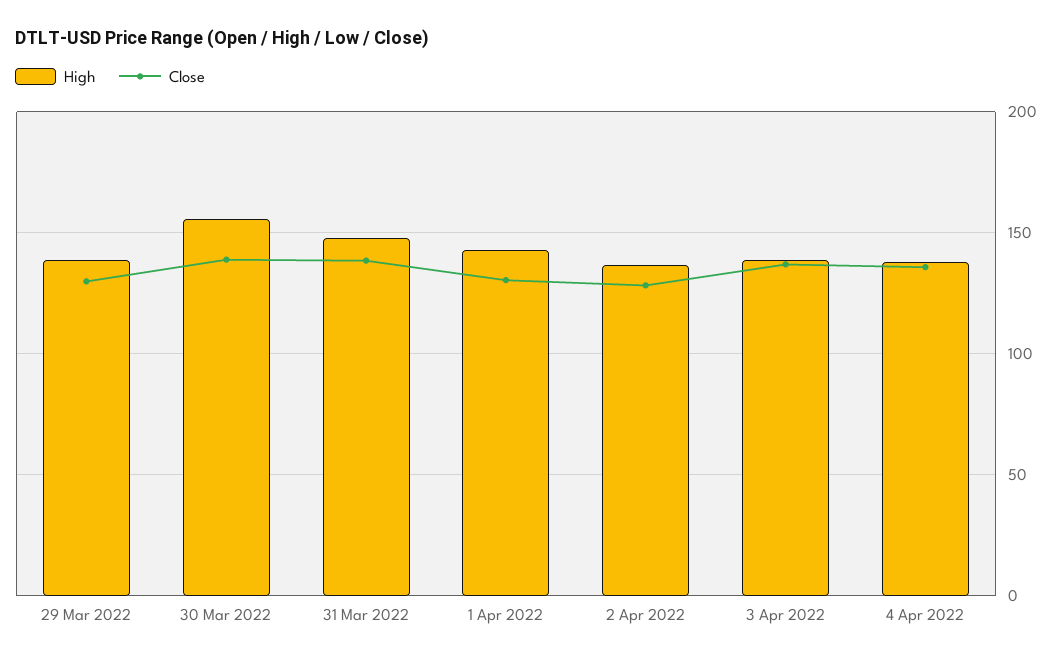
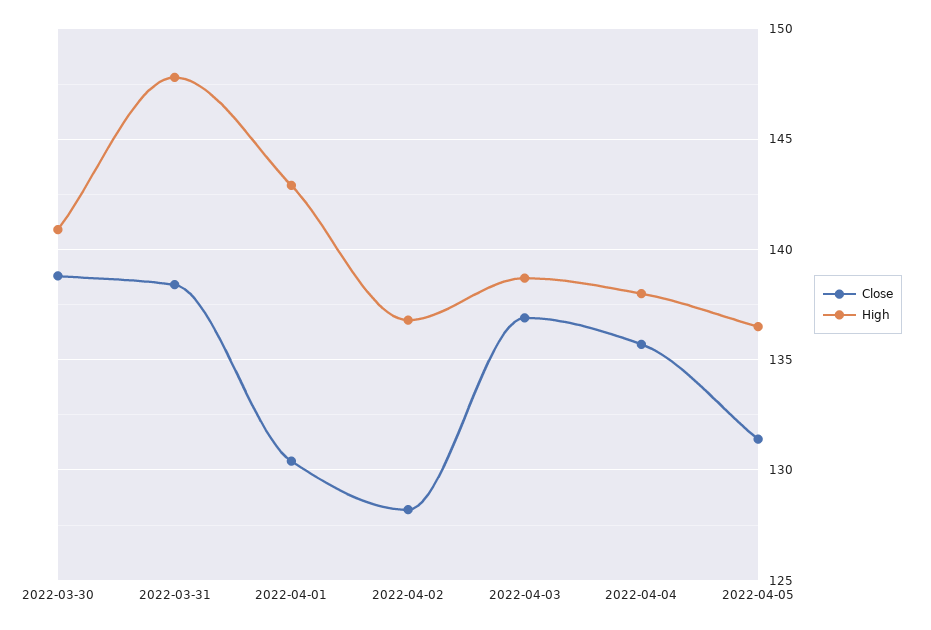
High, 29 Mar 2022: 140 -> none
Close, 29 Mar 2022: 130 -> none
High, 30 Mar 2022: 155 -> 141
Close, 2022-04-05: none -> 131.5
High, 2022-04-05: none -> 136.5

